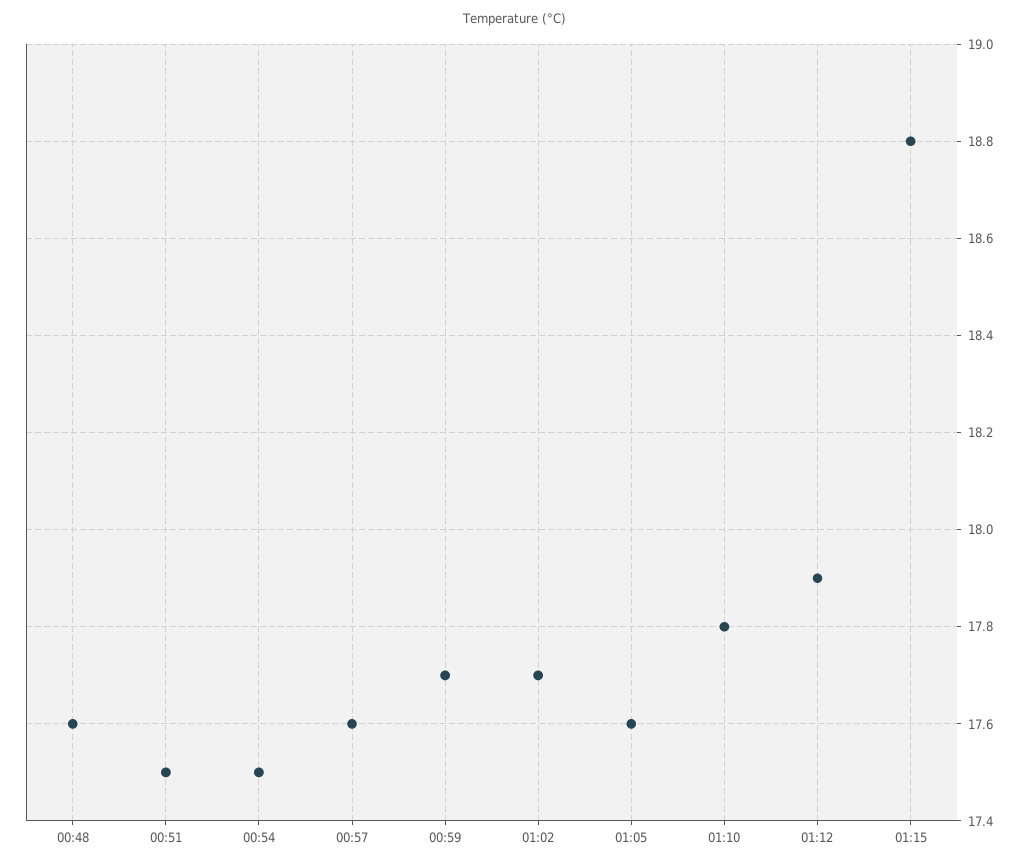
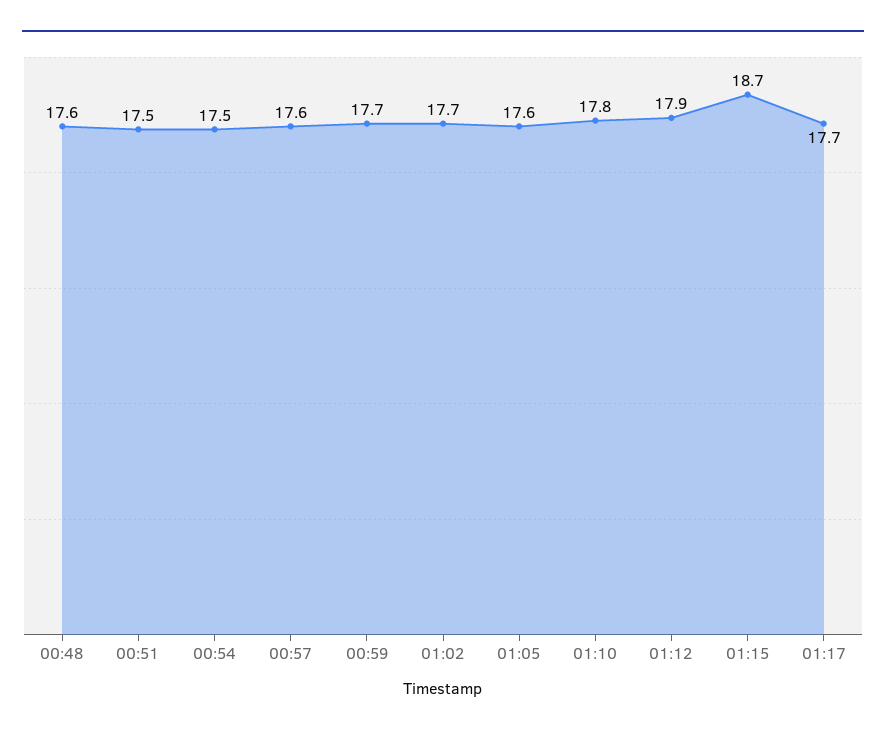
01:15: 18.8 -> 18.7
01:17: none -> 17.7

